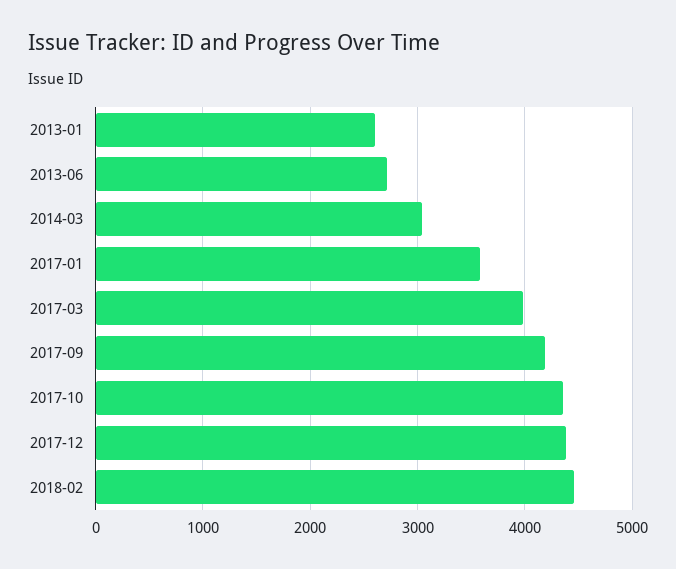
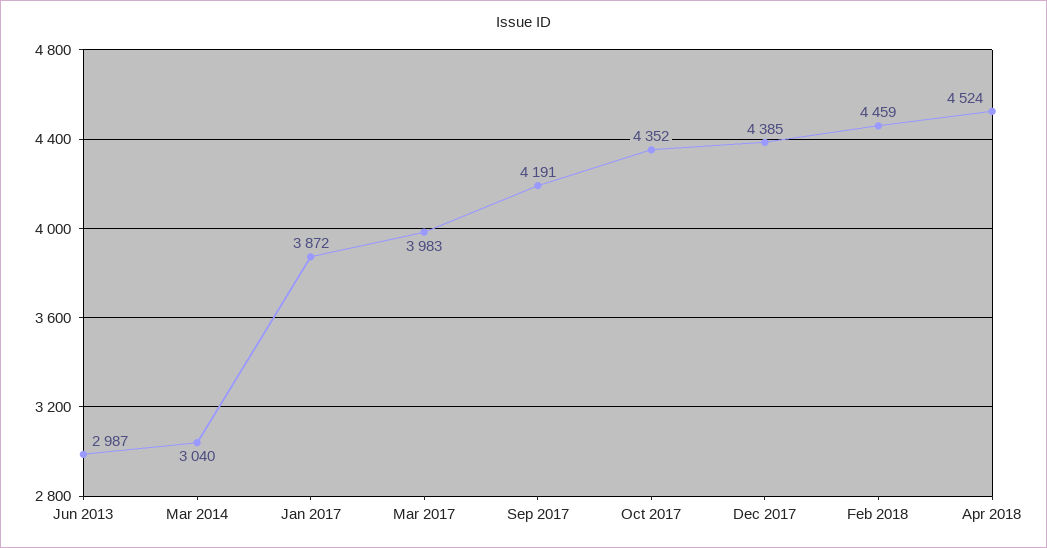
2013-01: 2600 -> none
2013-06: 2700 -> 2987
2017-01: 3600 -> 3872
Apr 2018: none -> 4524

